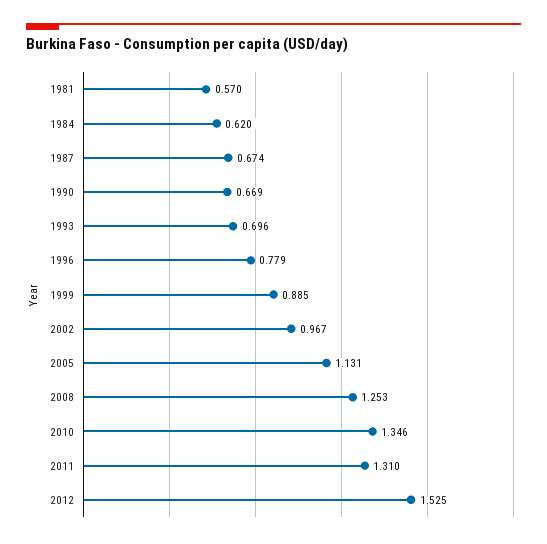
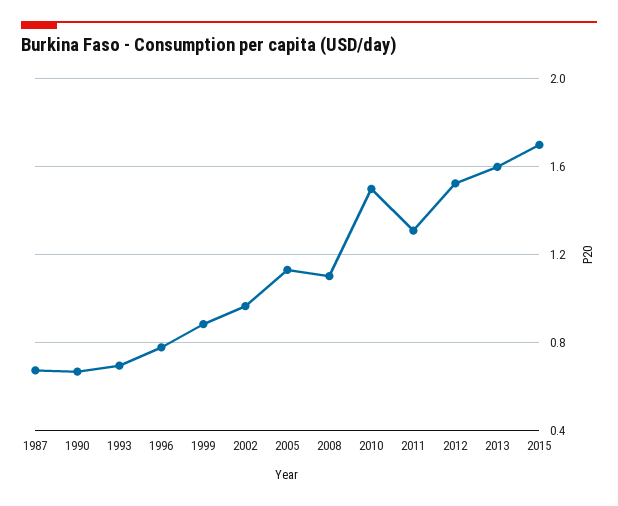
1981: 0.57 -> none
1984: 0.62 -> none
2008: 1.253 -> 1.1
2010: 1.346 -> 1.5
2013: none -> 1.6
2015: none -> 1.7

